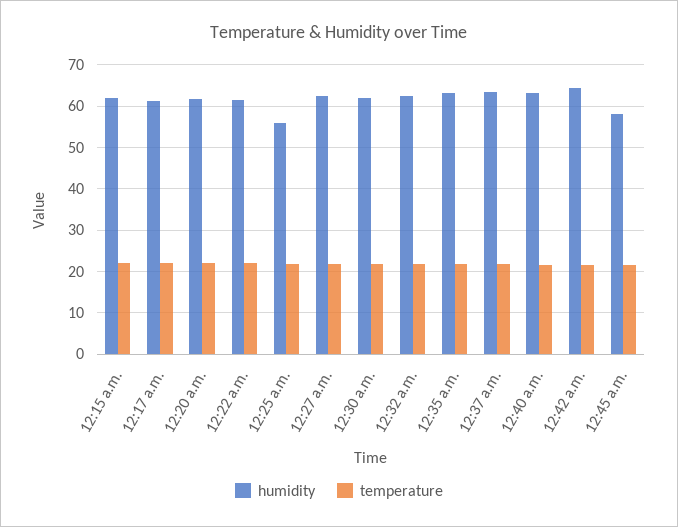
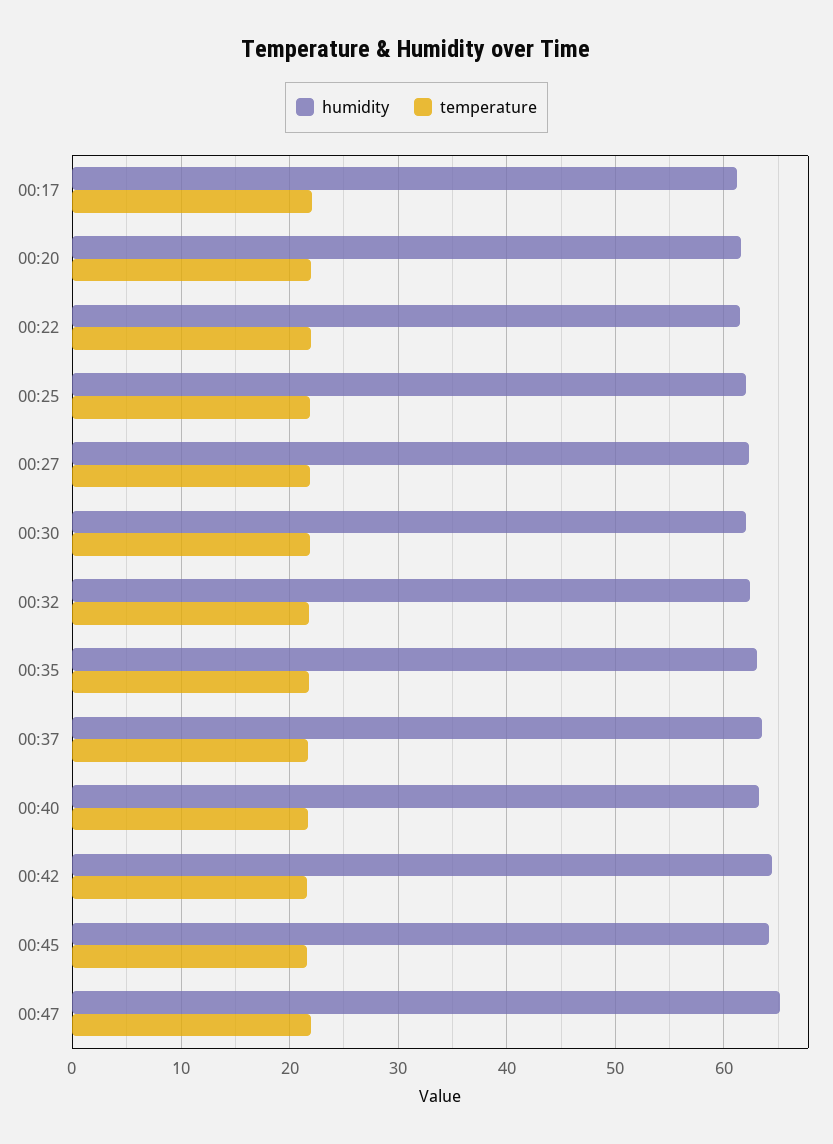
humidity, 12:15 a.m.: 62 -> none
temperature, 12:15 a.m.: 22 -> none
humidity, 12:25 a.m.: 56 -> 62
humidity, 12:45 a.m.: 58 -> 64
humidity, 00:47: none -> 65
temperature, 00:47: none -> 22

